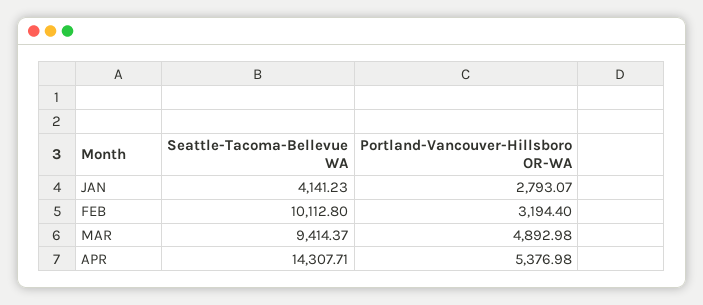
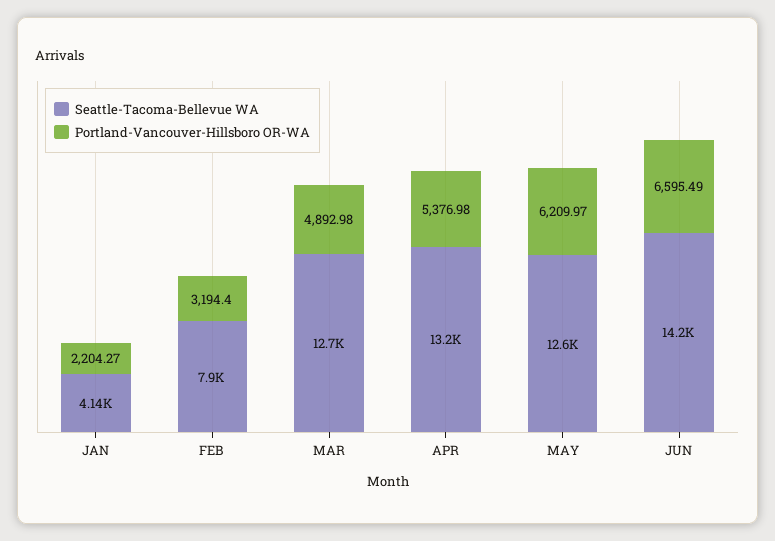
Portland-Vancouver-Hillsboro OR-WA, JAN: 2793.07 -> 2204.27
Seattle-Tacoma-Bellevue WA, FEB: 10112.8 -> 7900
Seattle-Tacoma-Bellevue WA, MAR: 9414.37 -> 12700
Seattle-Tacoma-Bellevue WA, APR: 14307.71 -> 13200
Seattle-Tacoma-Bellevue WA, MAY: none -> 12600
Portland-Vancouver-Hillsboro OR-WA, MAY: none -> 6209.97
Seattle-Tacoma-Bellevue WA, JUN: none -> 14200
Portland-Vancouver-Hillsboro OR-WA, JUN: none -> 6595.49

